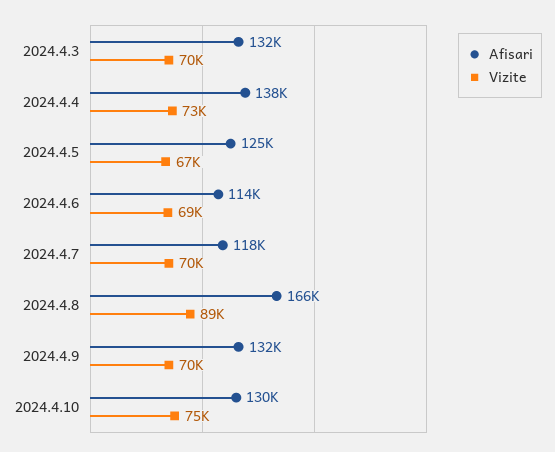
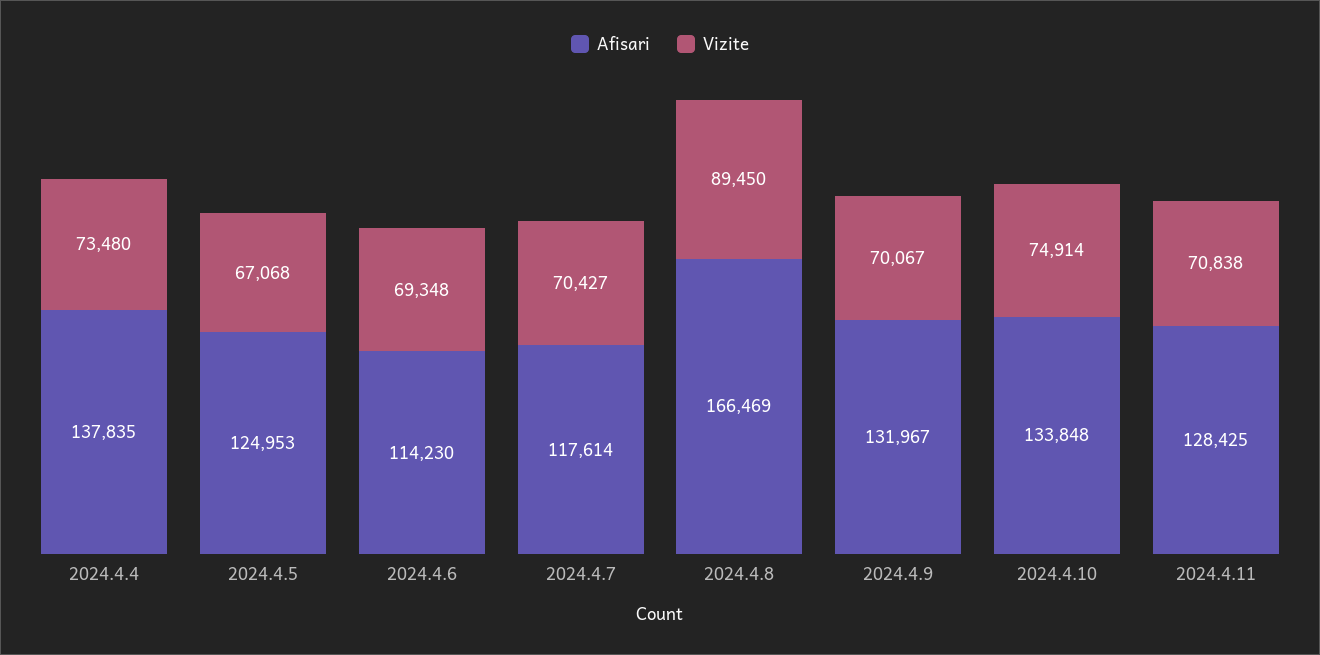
Afisari, 2024.4.3: 132000 -> none
Vizite, 2024.4.3: 70000 -> none
Afisari, 2024.4.10: 130000 -> 133848
Afisari, 2024.4.11: none -> 128425
Vizite, 2024.4.11: none -> 70838

